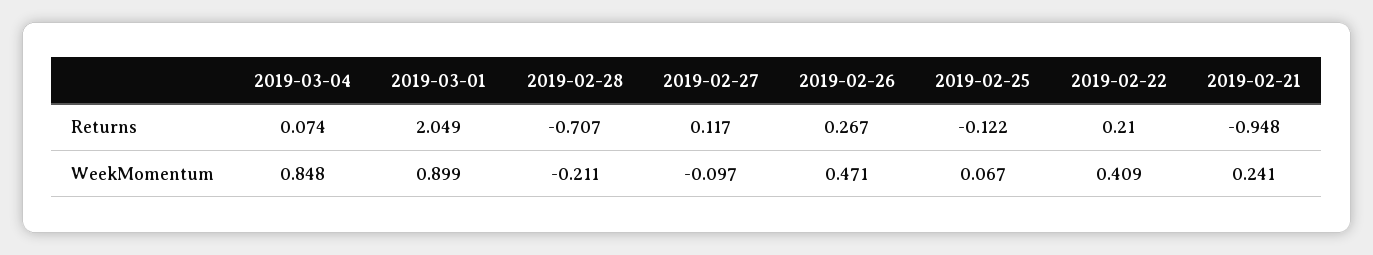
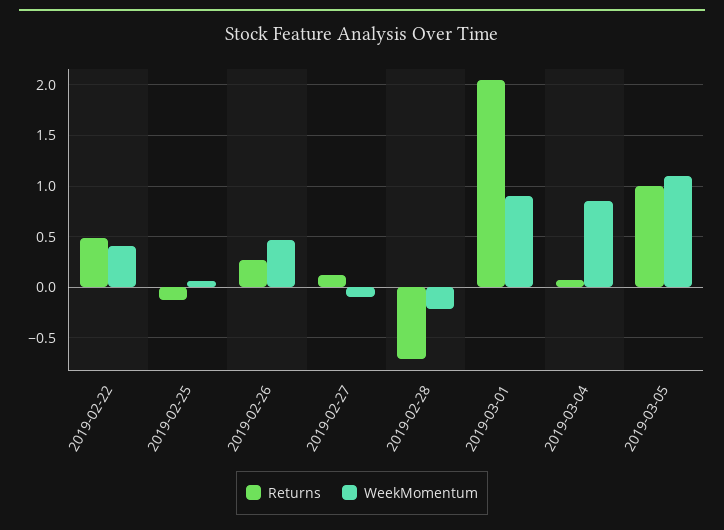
Returns, 2019-02-22: 0.21 -> 0.5
Returns, 2019-02-21: -0.948 -> none
WeekMomentum, 2019-02-21: 0.241 -> none
Returns, 2019-03-05: none -> 1
WeekMomentum, 2019-03-05: none -> 1.1

